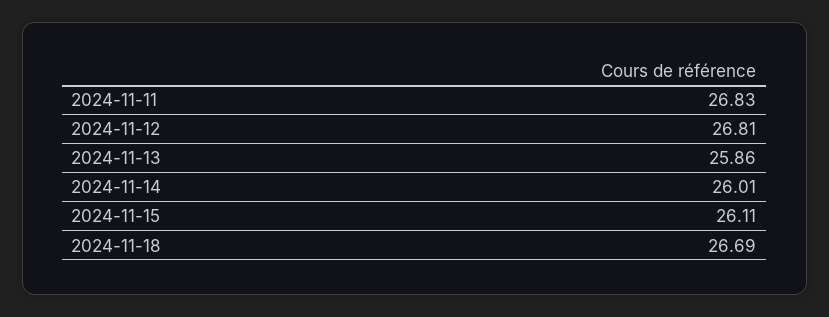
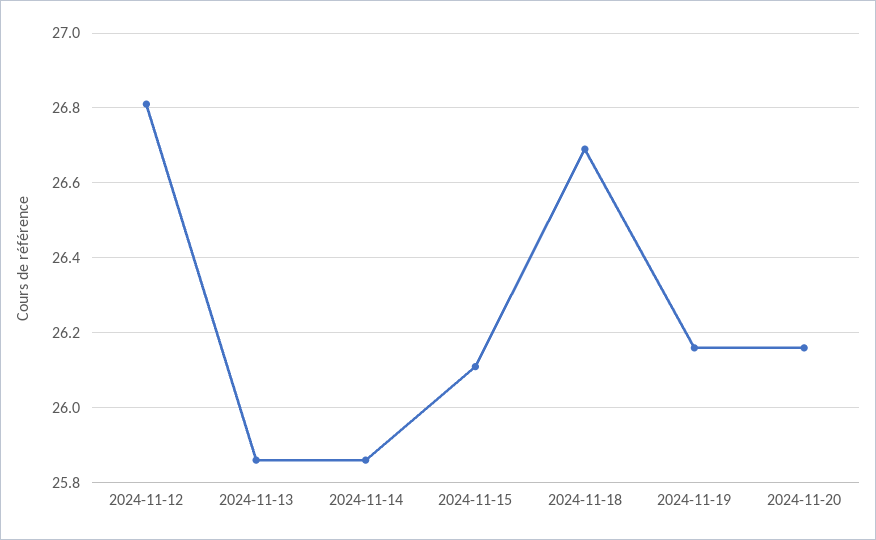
2024-11-11: 26.83 -> none
2024-11-14: 26.01 -> 25.85
2024-11-19: none -> 26.15
2024-11-20: none -> 26.15

